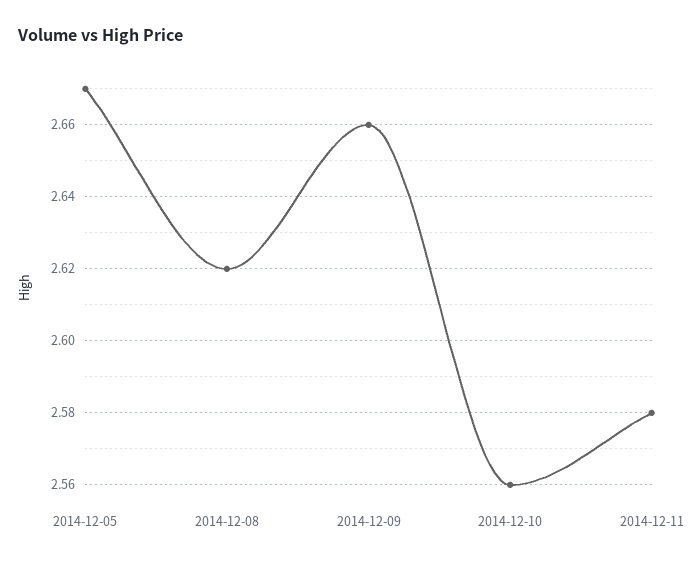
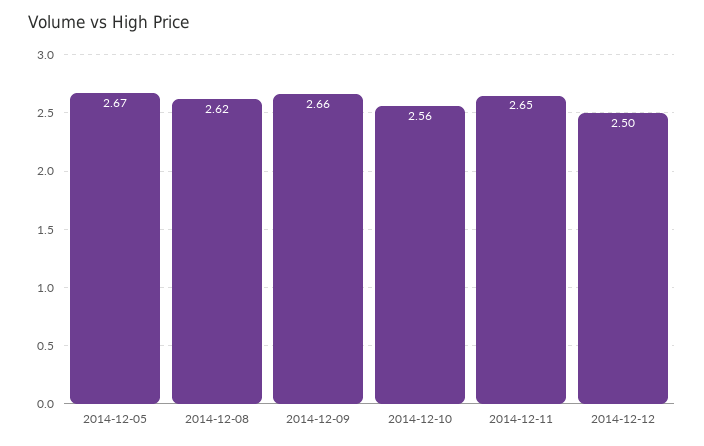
2014-12-11: 2.58 -> 2.65
2014-12-12: none -> 2.5

